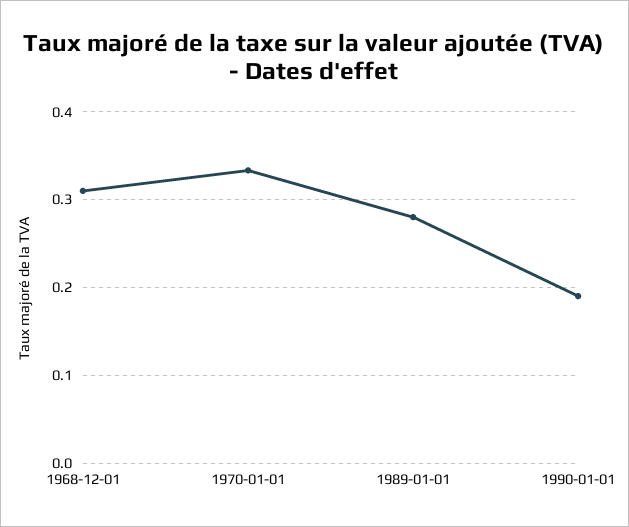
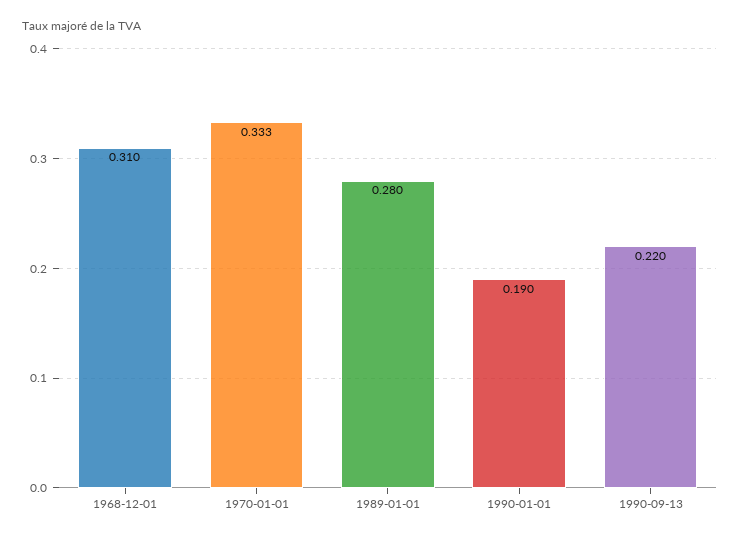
1990-09-13: none -> 0.22

